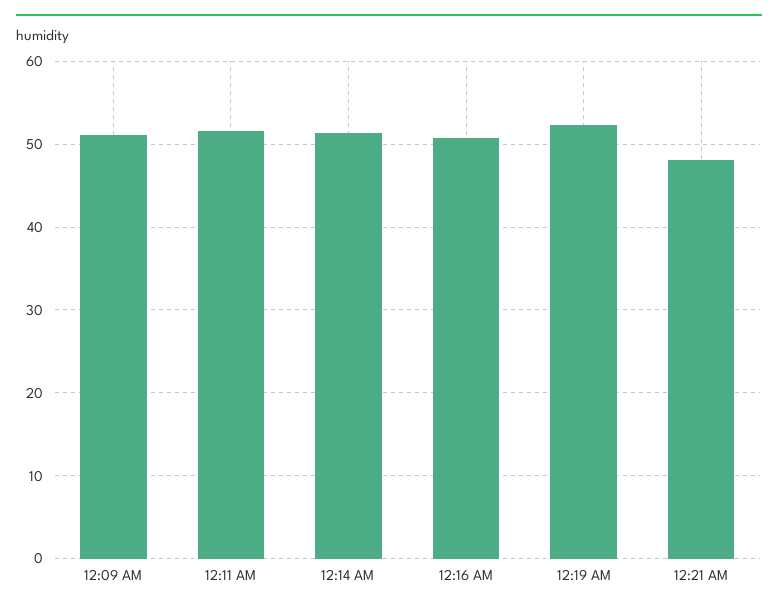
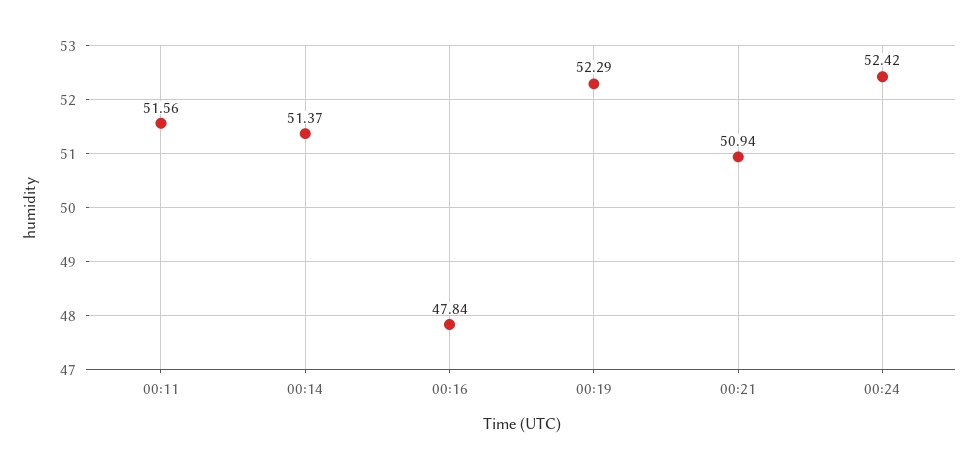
12:09 AM: 51 -> none
12:16 AM: 51 -> 47.84
12:21 AM: 48 -> 50.94
00:24: none -> 52.42

